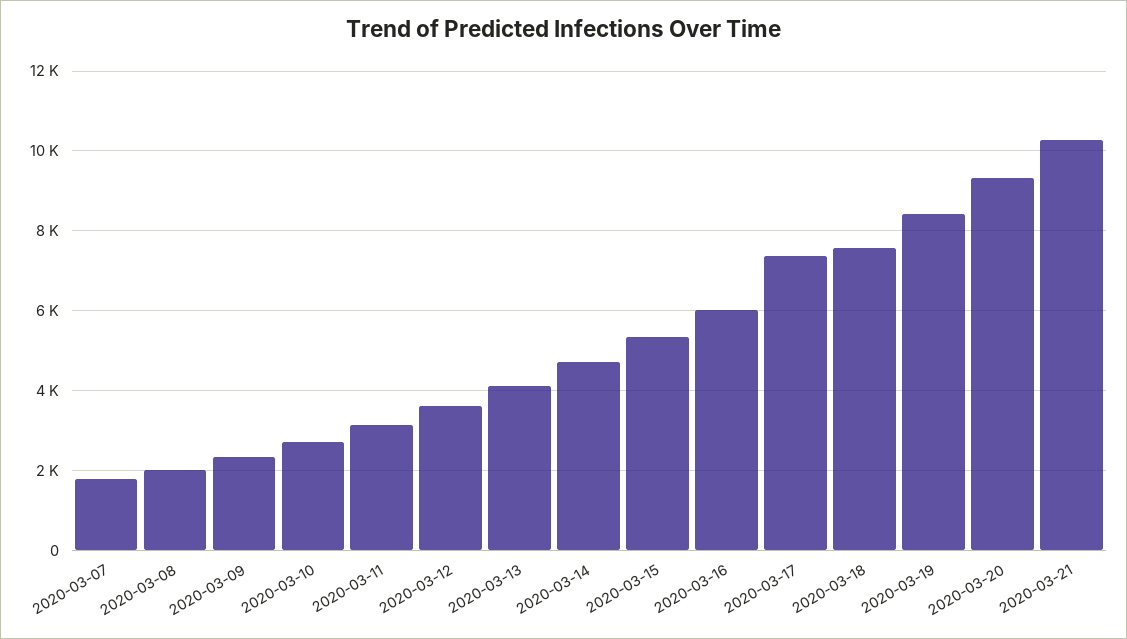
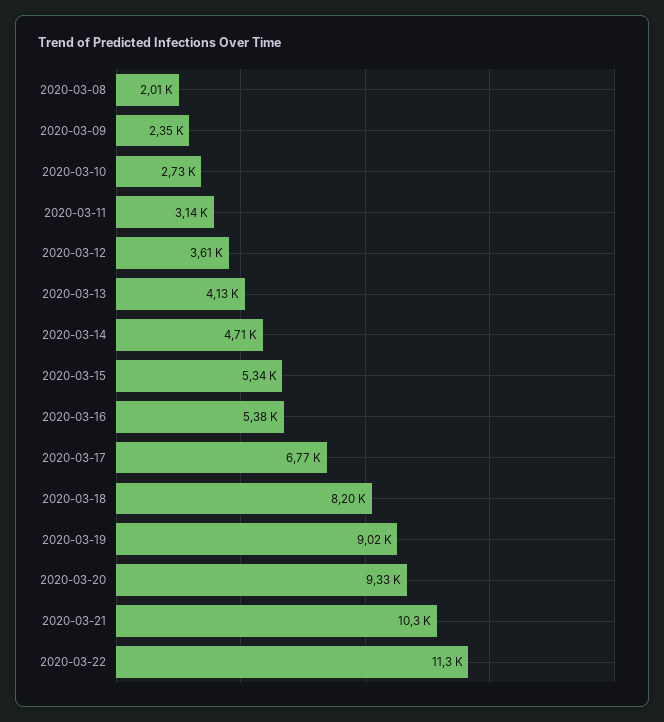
2020-03-07: 1800 -> none
2020-03-16: 6000 -> 5380
2020-03-17: 7400 -> 6770
2020-03-18: 7600 -> 8200
2020-03-19: 8400 -> 9020
2020-03-22: none -> 11300

